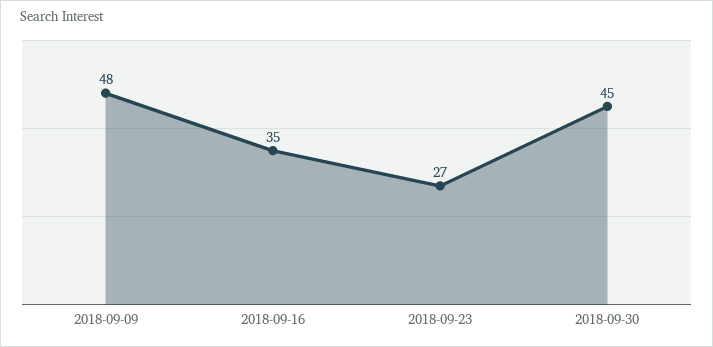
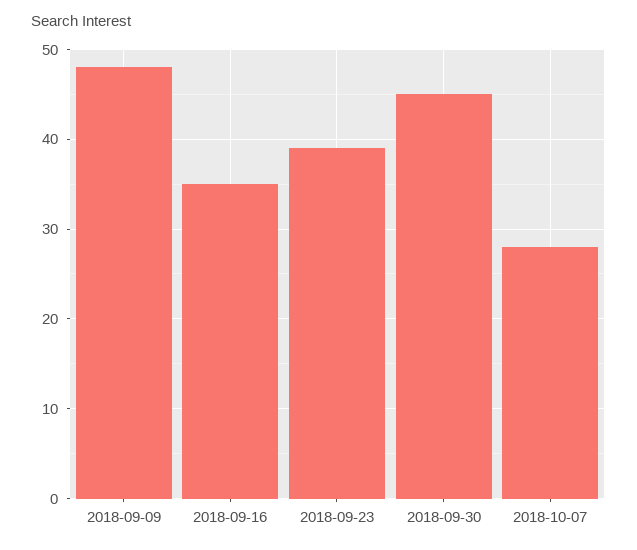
2018-09-23: 27 -> 39
2018-10-07: none -> 28

